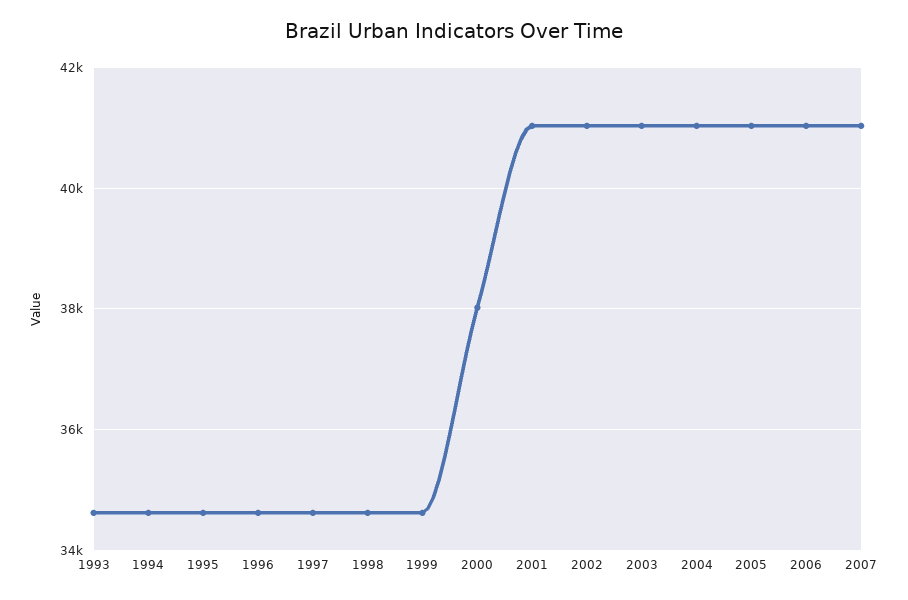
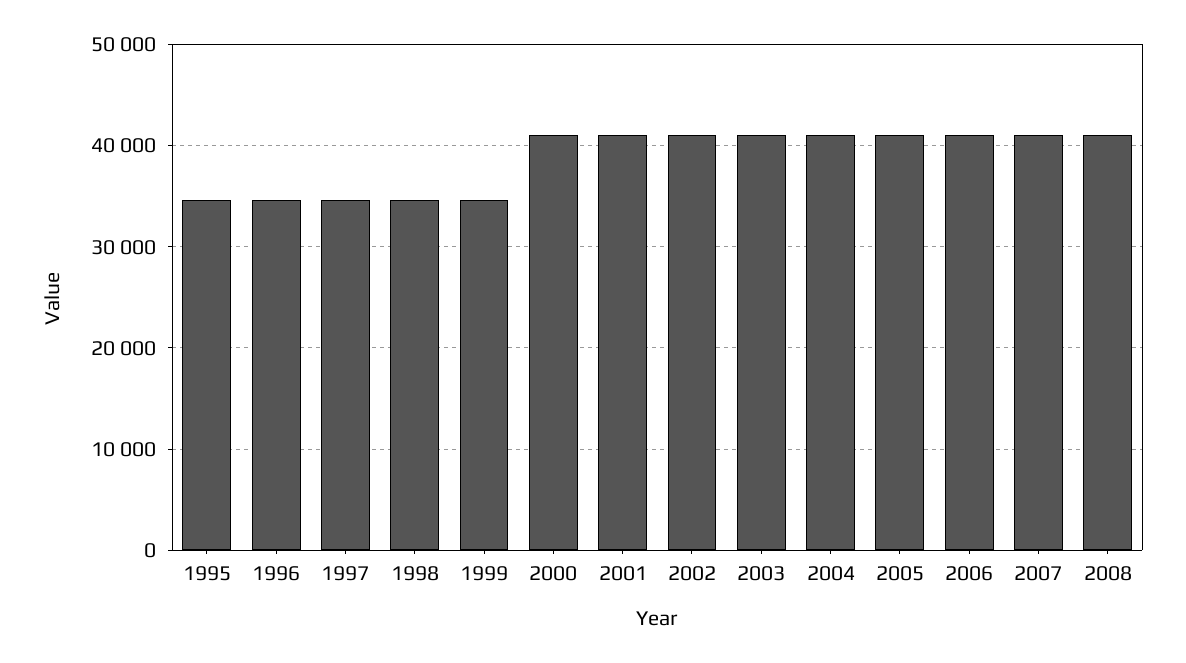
1993: 34600 -> none
1994: 34600 -> none
2000: 38000 -> 41000
2008: none -> 41000

